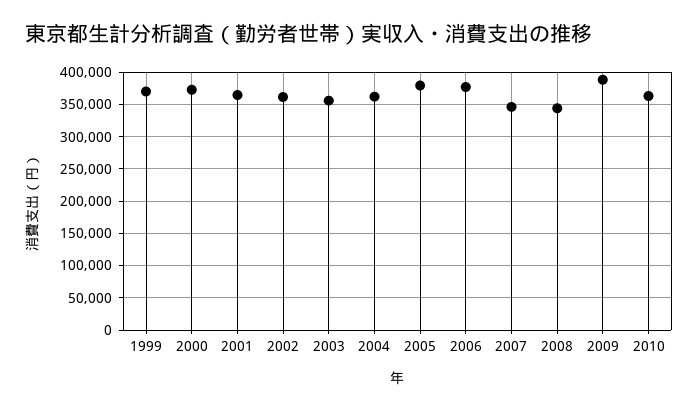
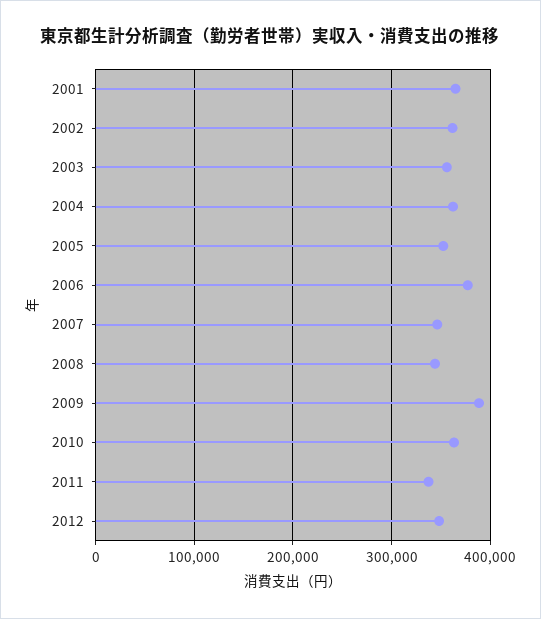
1999: 370000 -> none
2000: 370000 -> none
2005: 380000 -> 350000
2011: none -> 340000
2012: none -> 350000

